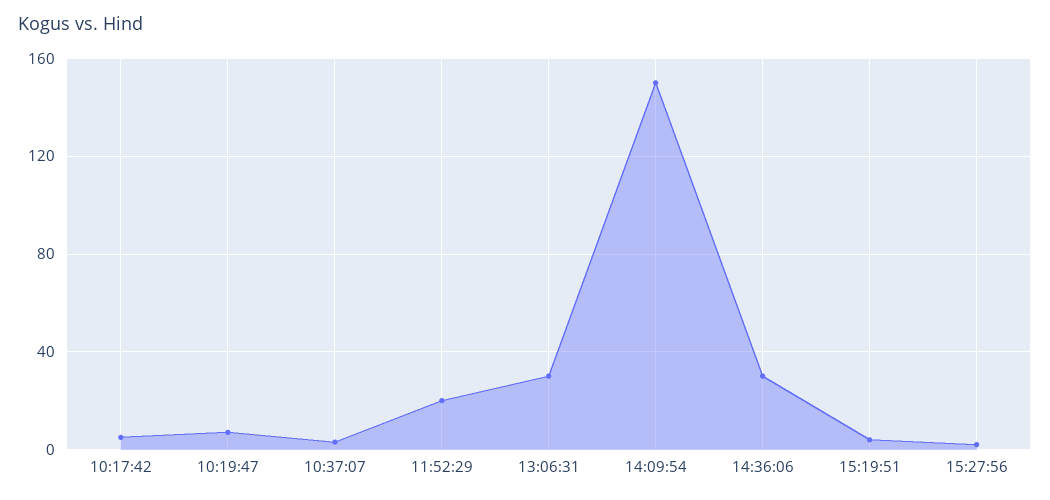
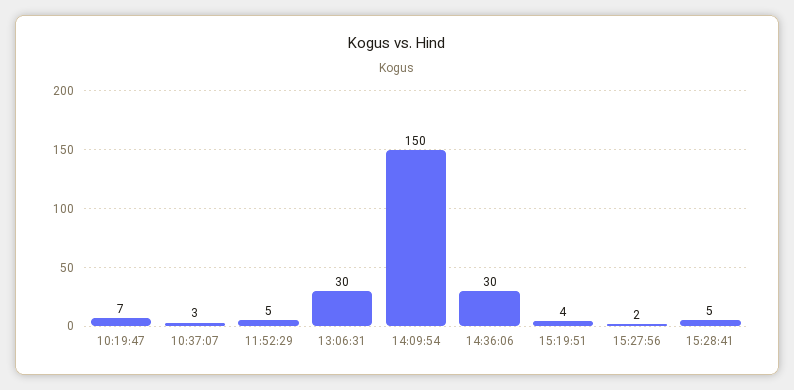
10:17:42: 5 -> none
11:52:29: 20 -> 5
15:28:41: none -> 5

